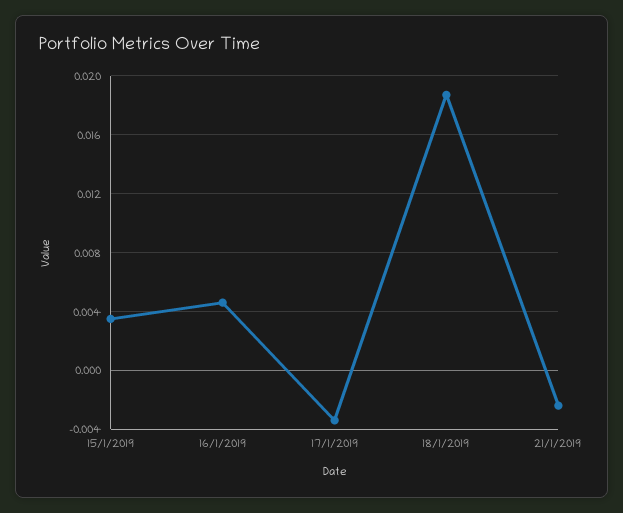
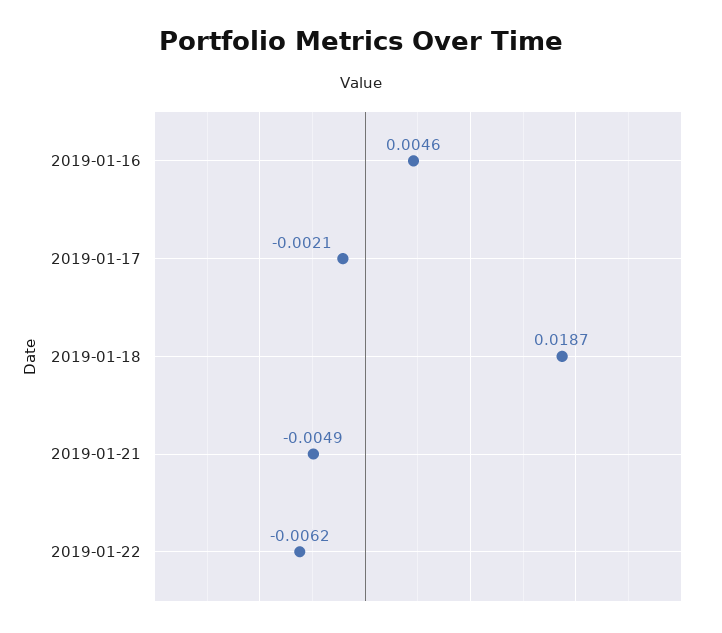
15/1/2019: 0.0035 -> none
17/1/2019: -0.0035 -> -0.0021
21/1/2019: -0.0025 -> -0.0049
2019-01-22: none -> -0.0062

